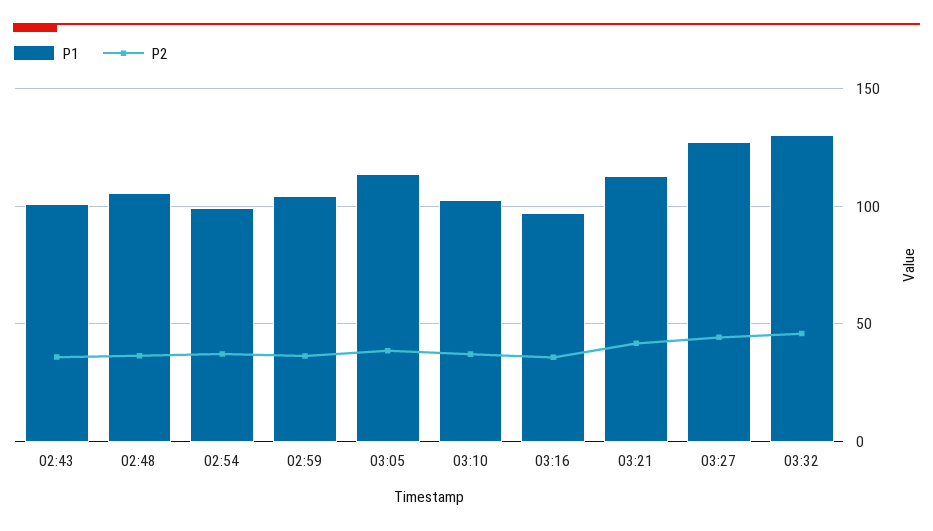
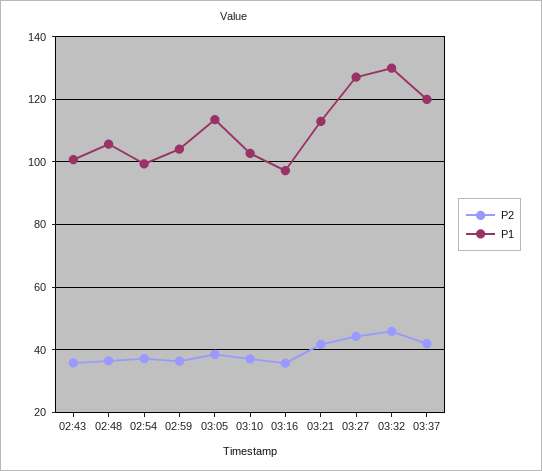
P2, 03:37: none -> 42
P1, 03:37: none -> 120

